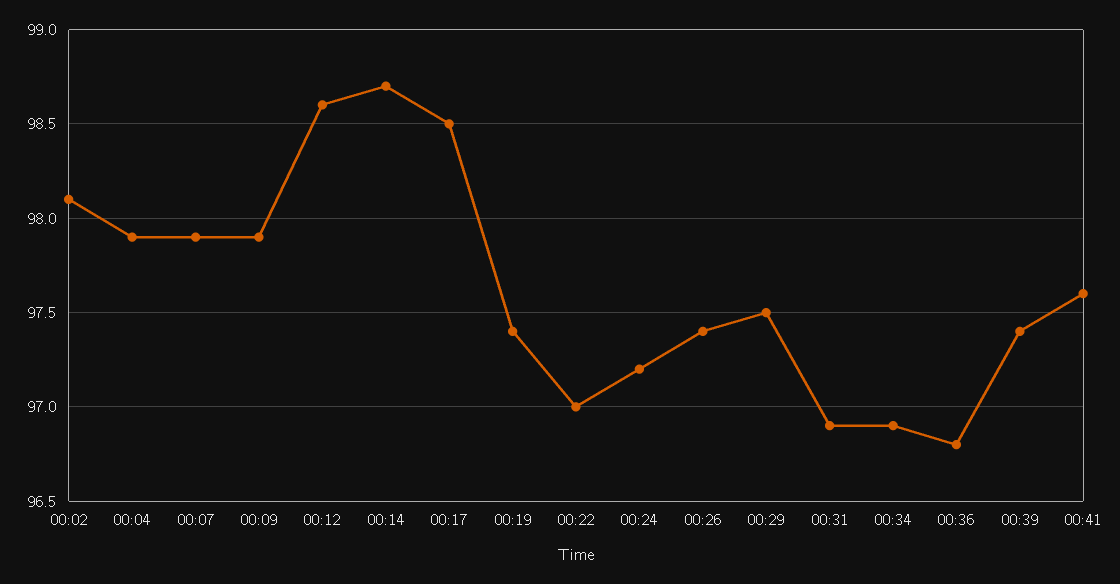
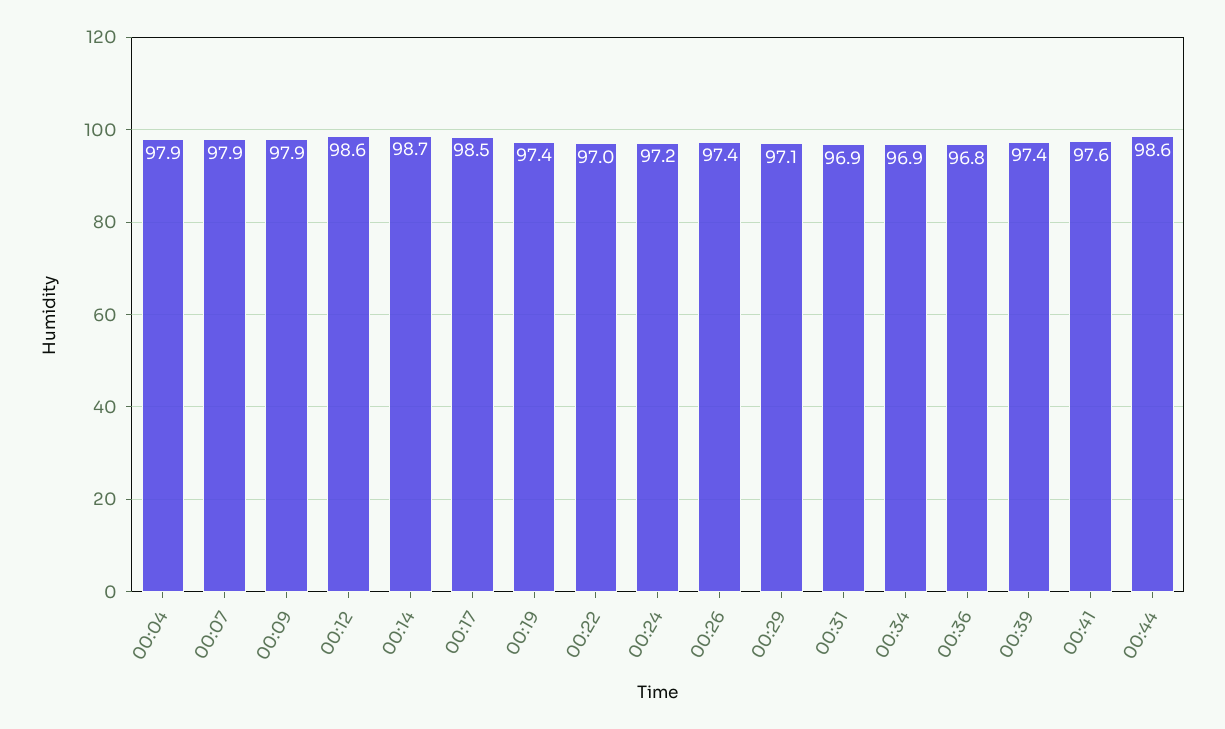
00:02: 98.1 -> none
00:29: 97.5 -> 97.1
00:44: none -> 98.6

